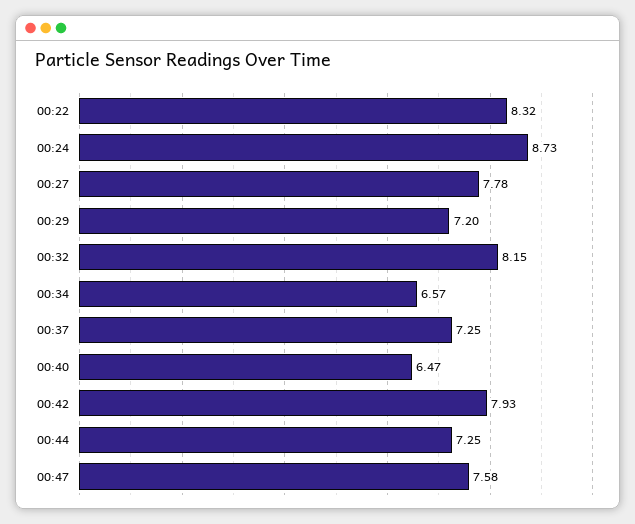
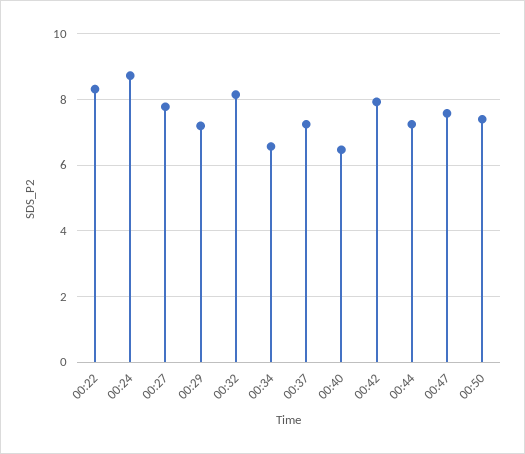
00:50: none -> 7.4

